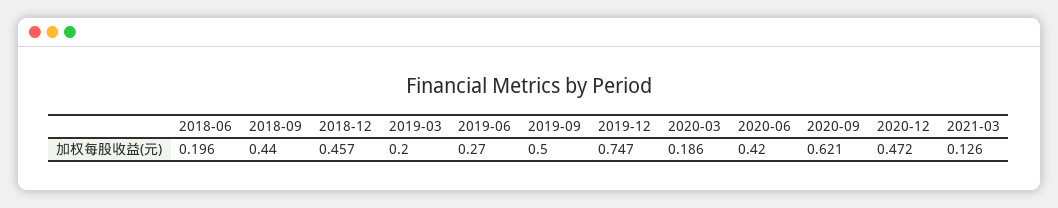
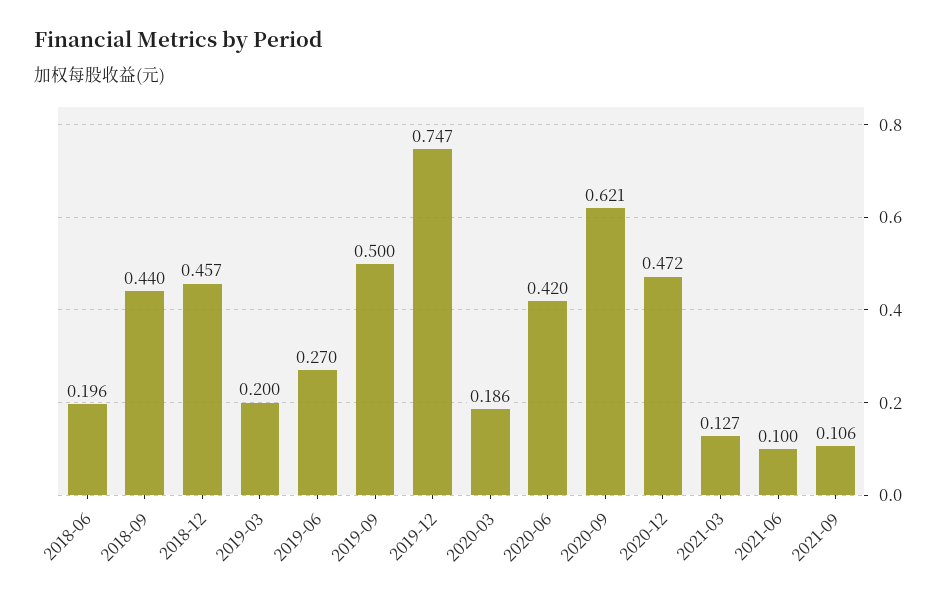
2021-03: 0.126 -> 0.127
2021-06: none -> 0.1
2021-09: none -> 0.106

